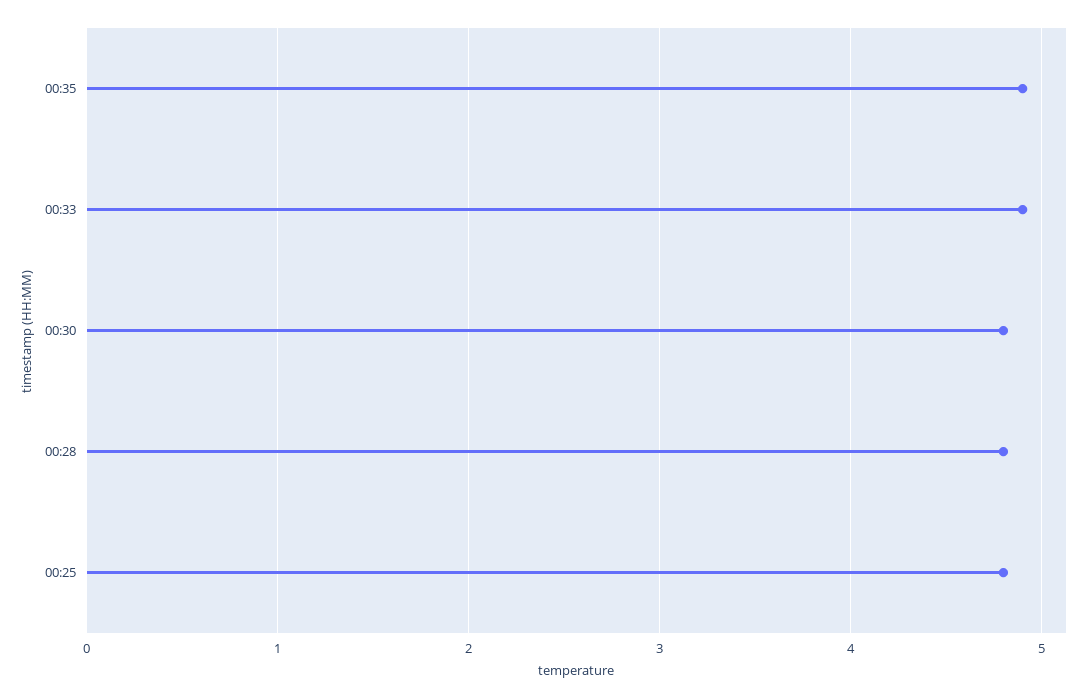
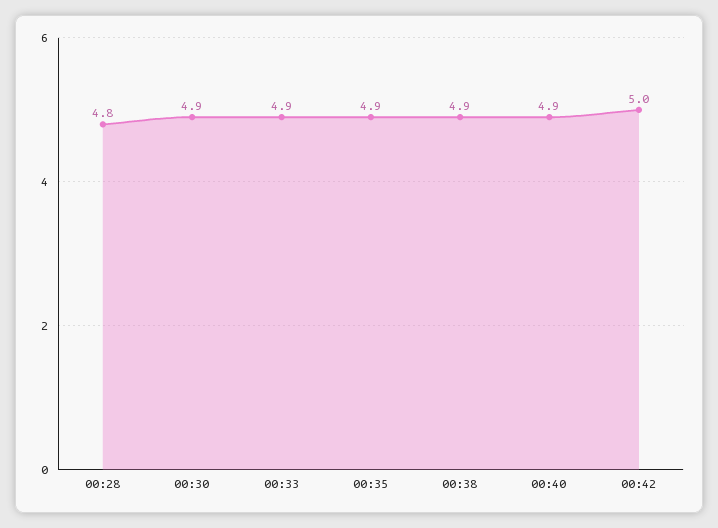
00:30: 4.8 -> 4.9
00:25: 4.8 -> none
00:38: none -> 4.9
00:40: none -> 4.9
00:42: none -> 5

